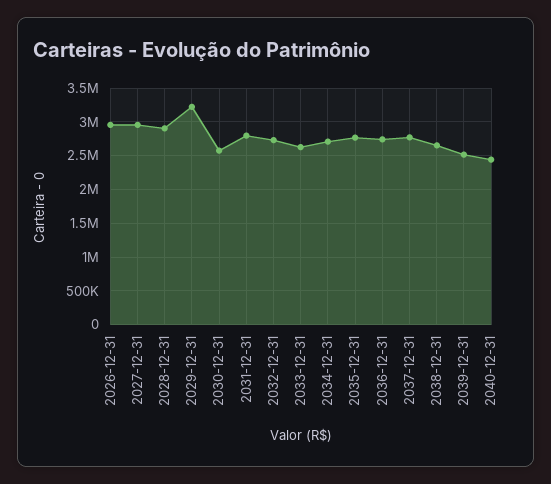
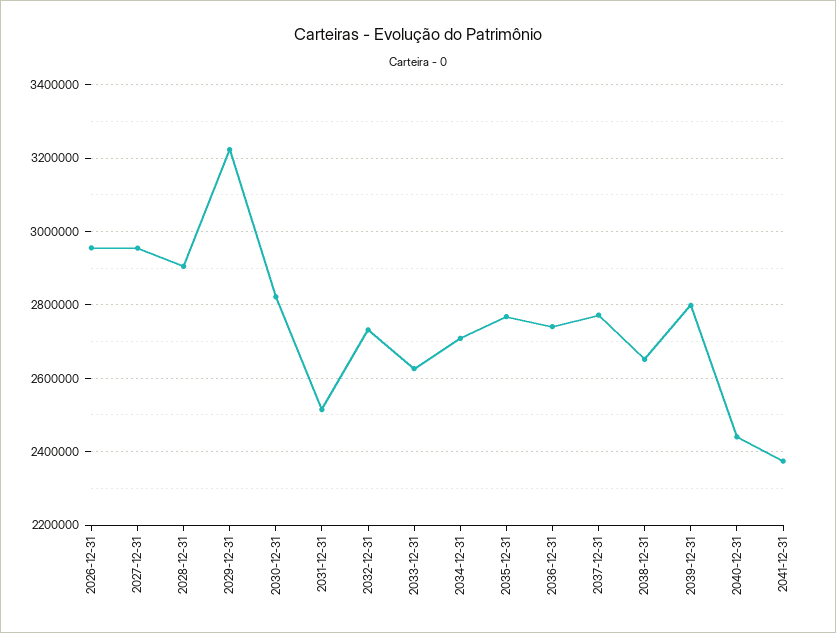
2030-12-31: 2600000 -> 2820000
2031-12-31: 2800000 -> 2520000
2039-12-31: 2500000 -> 2800000
2041-12-31: none -> 2380000

